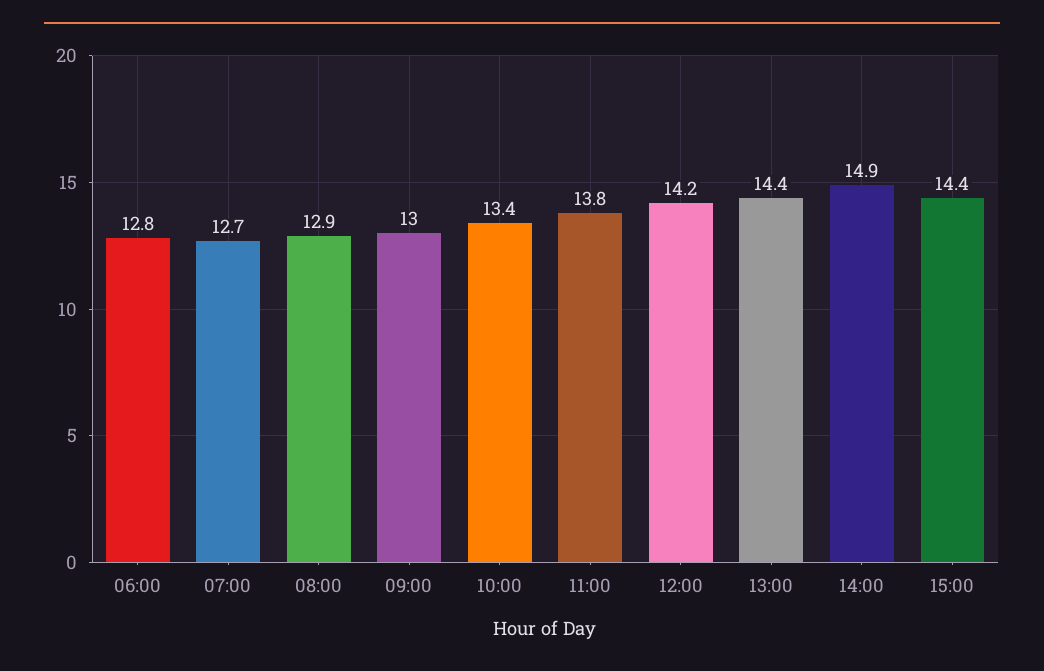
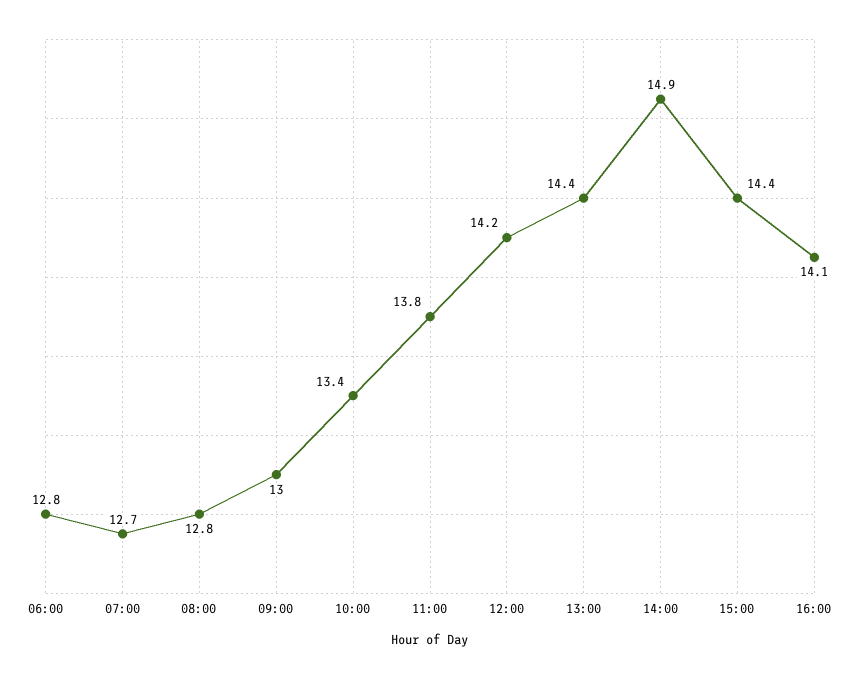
08:00: 12.9 -> 12.8
16:00: none -> 14.1

